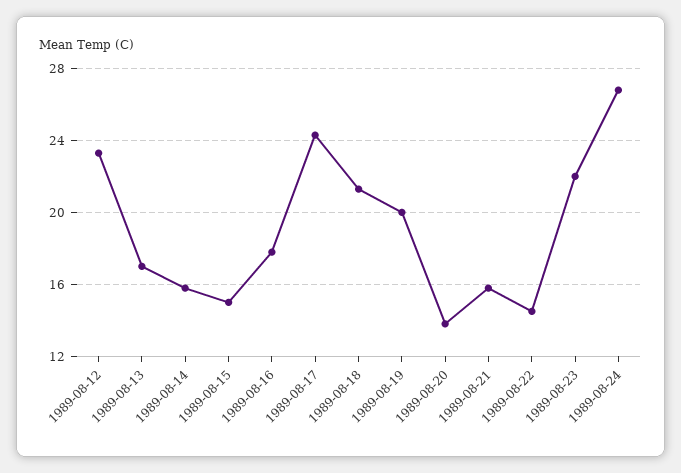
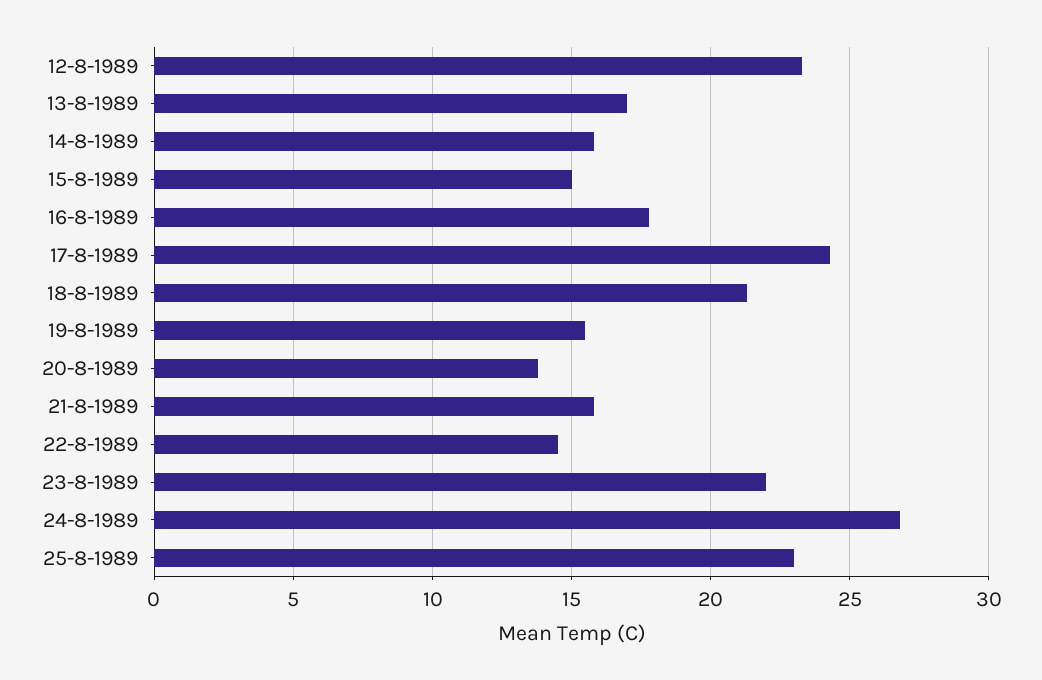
1989-08-19: 20 -> 15.5
25-8-1989: none -> 23

